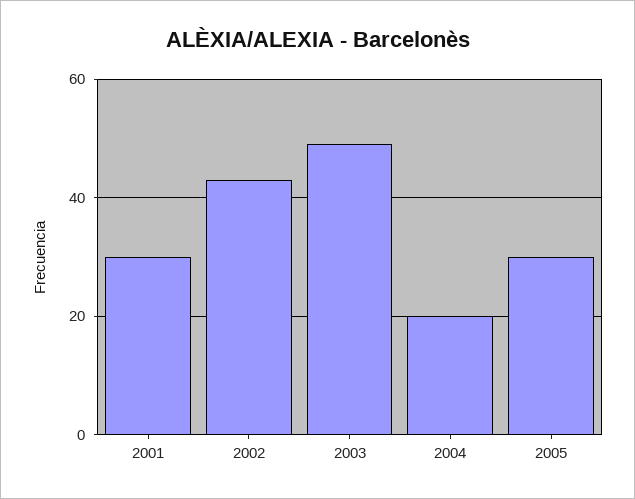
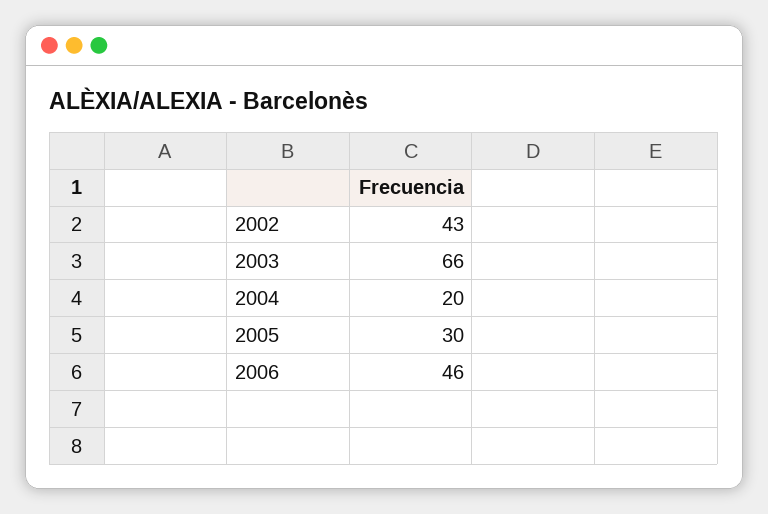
2001: 30 -> none
2003: 50 -> 66
2006: none -> 46

